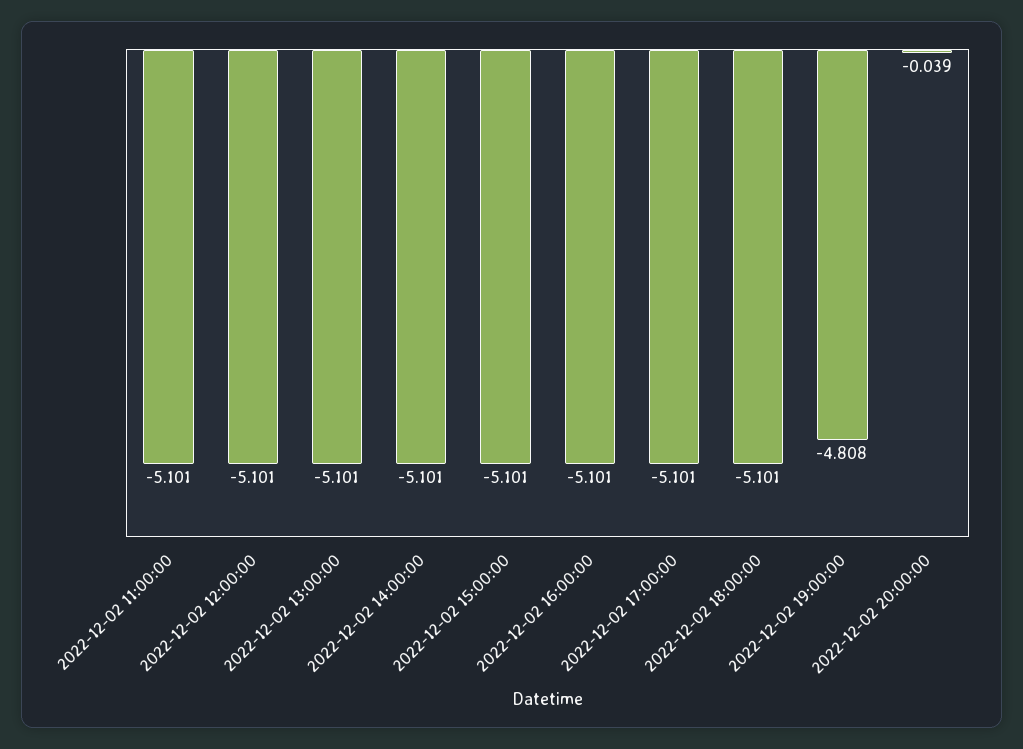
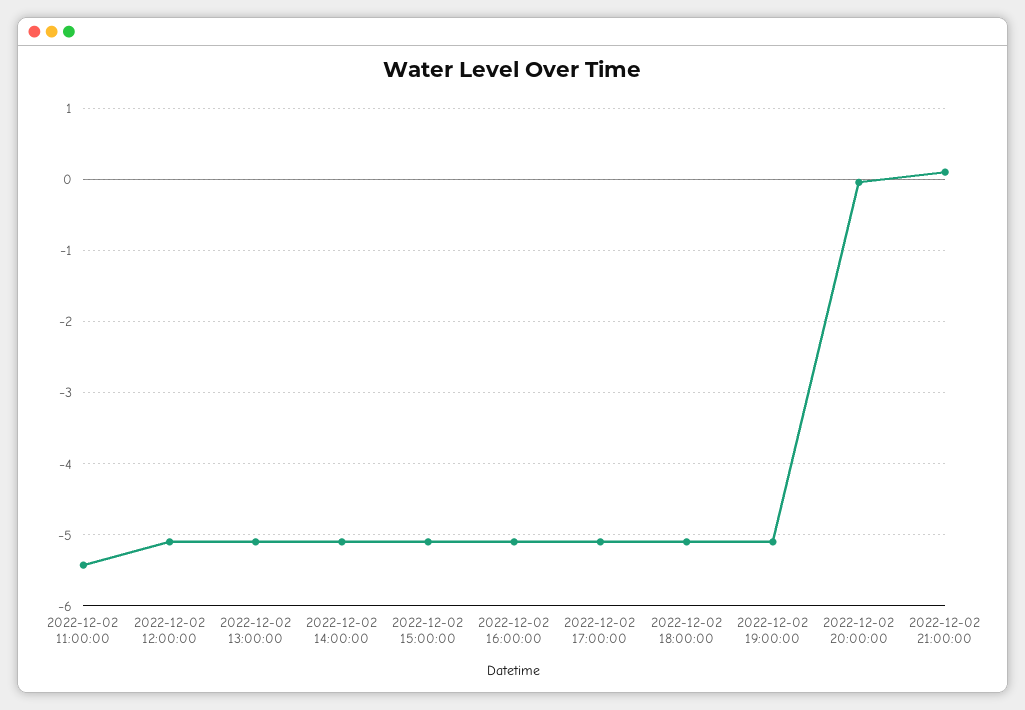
2022-12-02 11:00:00: -5.101 -> -5.4
2022-12-02 19:00:00: -4.808 -> -5.1
2022-12-02 21:00:00: none -> 0.1

